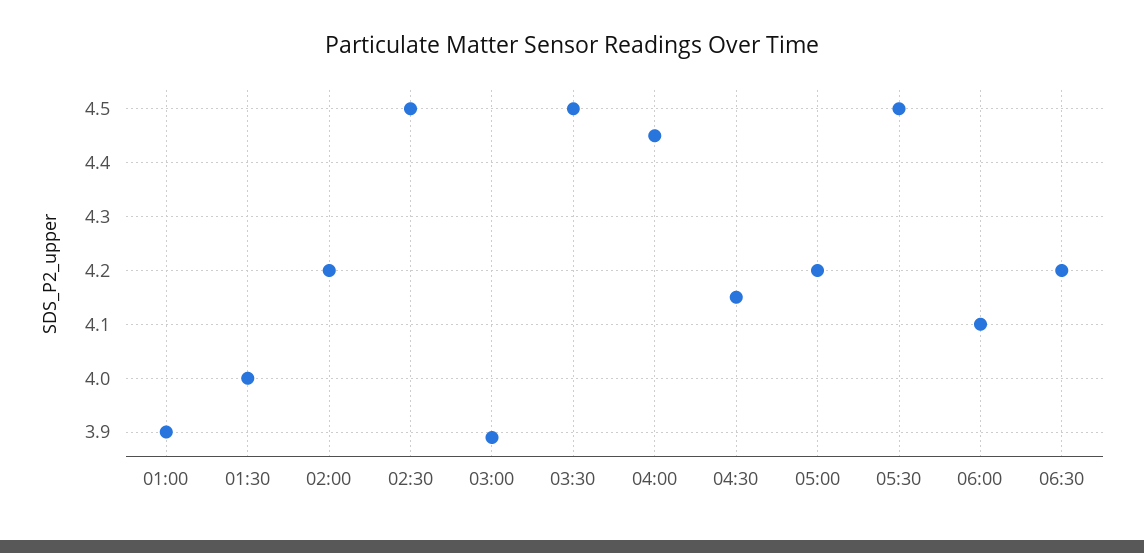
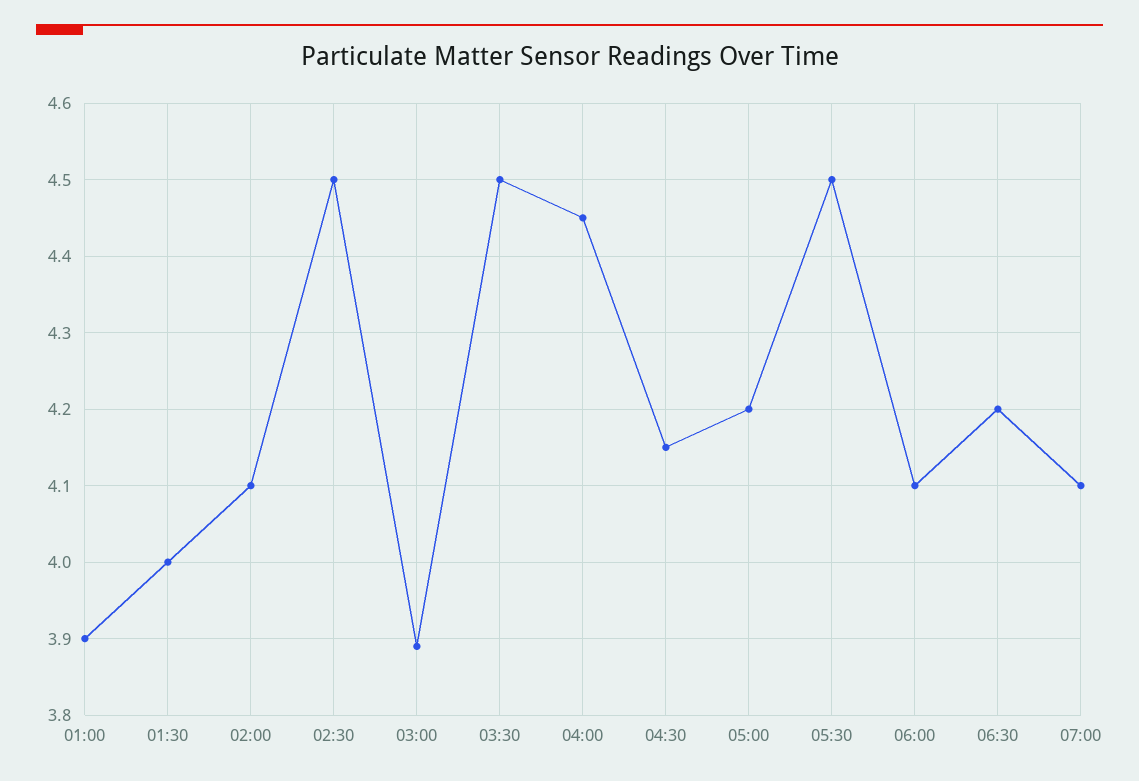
02:00: 4.2 -> 4.1
07:00: none -> 4.1

